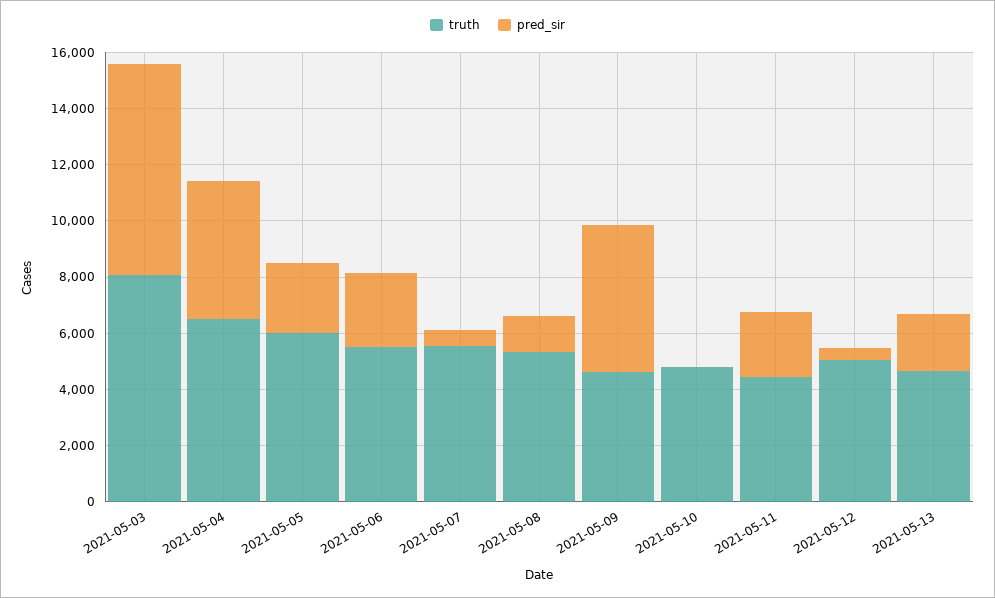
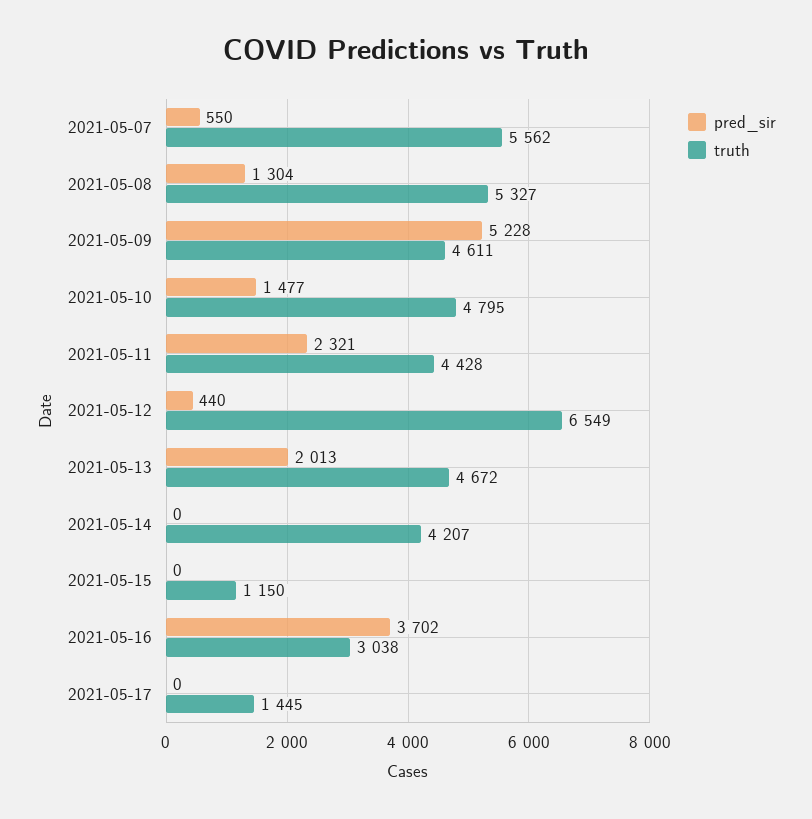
truth, 2021-05-03: 8000 -> none
pred_sir, 2021-05-03: 7500 -> none
truth, 2021-05-04: 6500 -> none
pred_sir, 2021-05-04: 5000 -> none
truth, 2021-05-05: 6000 -> none
pred_sir, 2021-05-05: 2500 -> none
truth, 2021-05-06: 5500 -> none
pred_sir, 2021-05-06: 2500 -> none
pred_sir, 2021-05-10: 0 -> 1477
truth, 2021-05-12: 5000 -> 6549
pred_sir, 2021-05-14: none -> 0
truth, 2021-05-14: none -> 4207
pred_sir, 2021-05-15: none -> 0
truth, 2021-05-15: none -> 1150
pred_sir, 2021-05-16: none -> 3702
truth, 2021-05-16: none -> 3038
pred_sir, 2021-05-17: none -> 0
truth, 2021-05-17: none -> 1445

